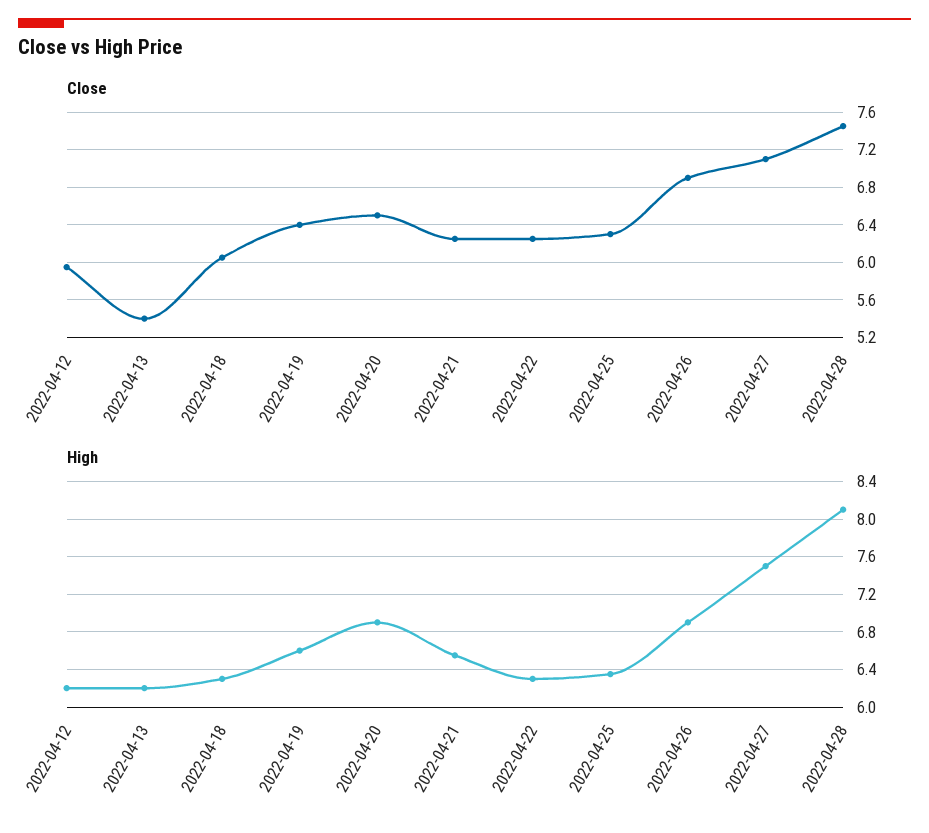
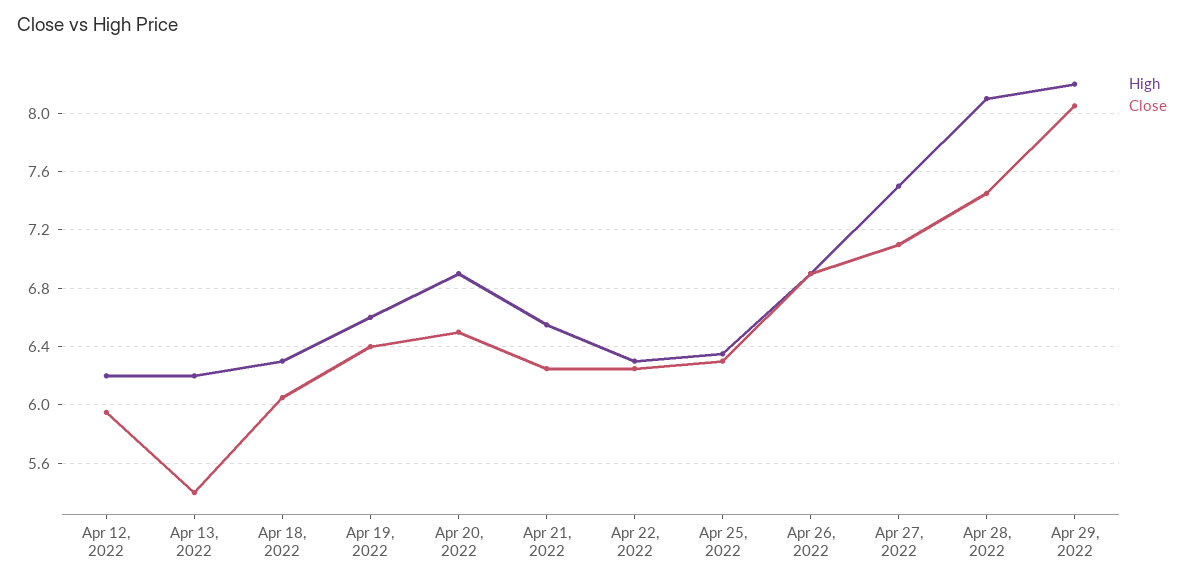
High, Apr 29, 2022: none -> 8.2
Close, Apr 29, 2022: none -> 8.05

